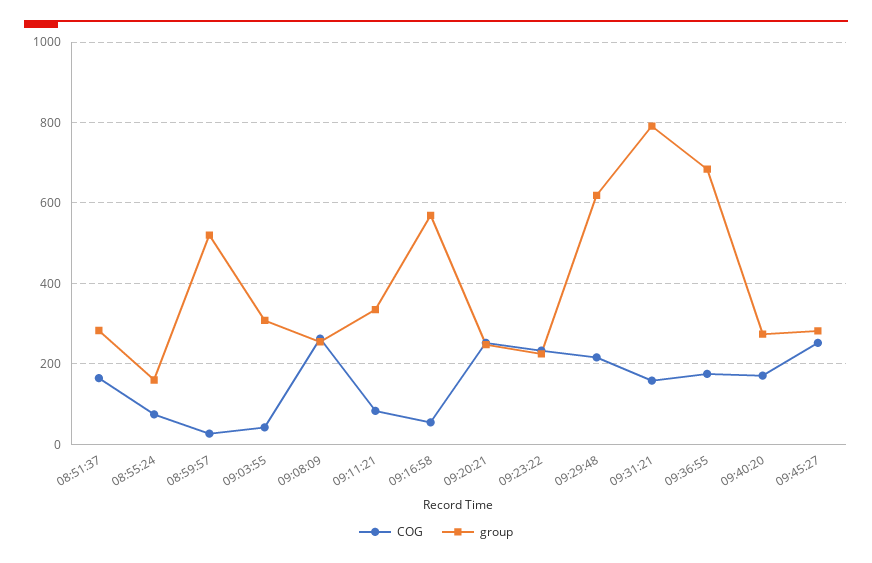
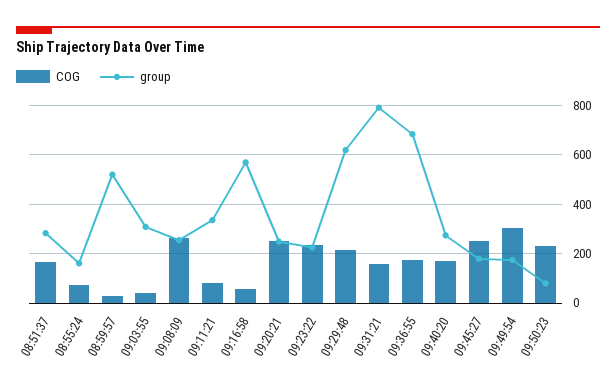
group, 09:45:27: 280 -> 175
COG, 09:49:54: none -> 300
group, 09:49:54: none -> 175
COG, 09:50:23: none -> 225
group, 09:50:23: none -> 75

